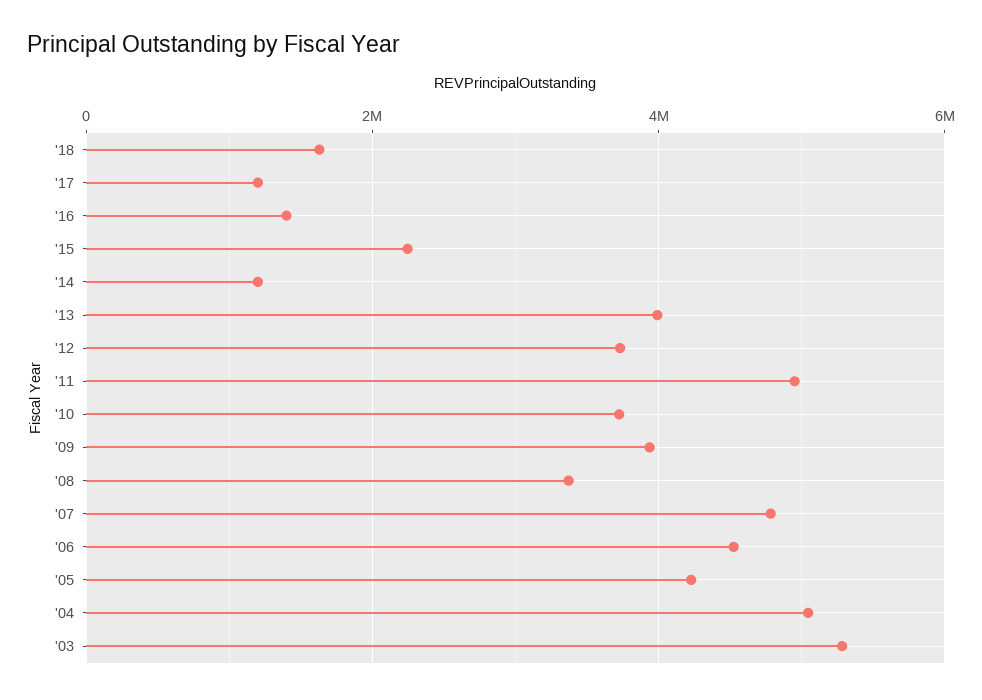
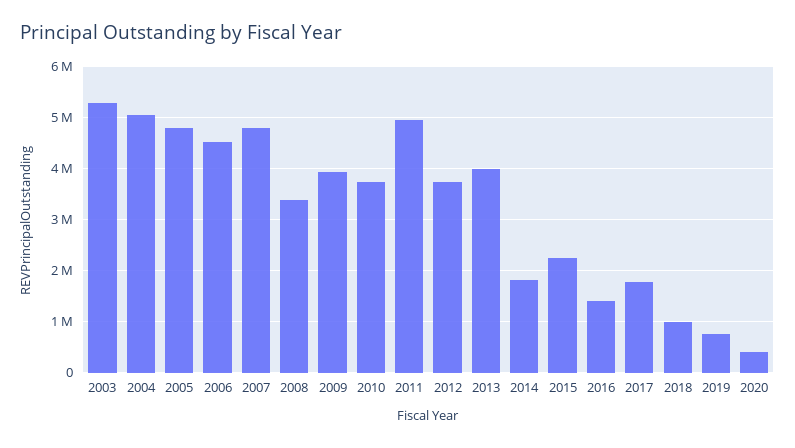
'18: 1600000 -> 1000000
'17: 1200000 -> 1800000
'14: 1200000 -> 1800000
'05: 4200000 -> 4800000
2019: none -> 800000
2020: none -> 400000

